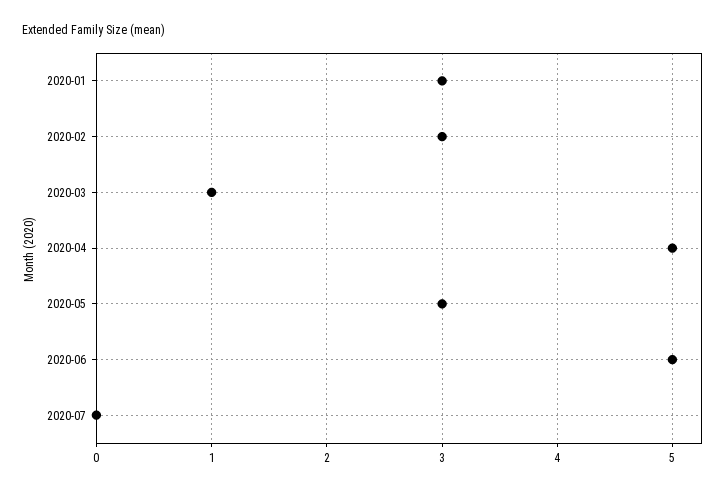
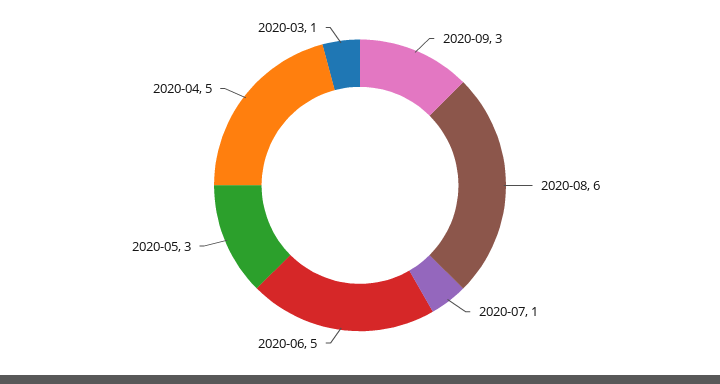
2020-01: 3 -> none
2020-02: 3 -> none
2020-07: 0 -> 1
2020-09: none -> 3
2020-08: none -> 6

